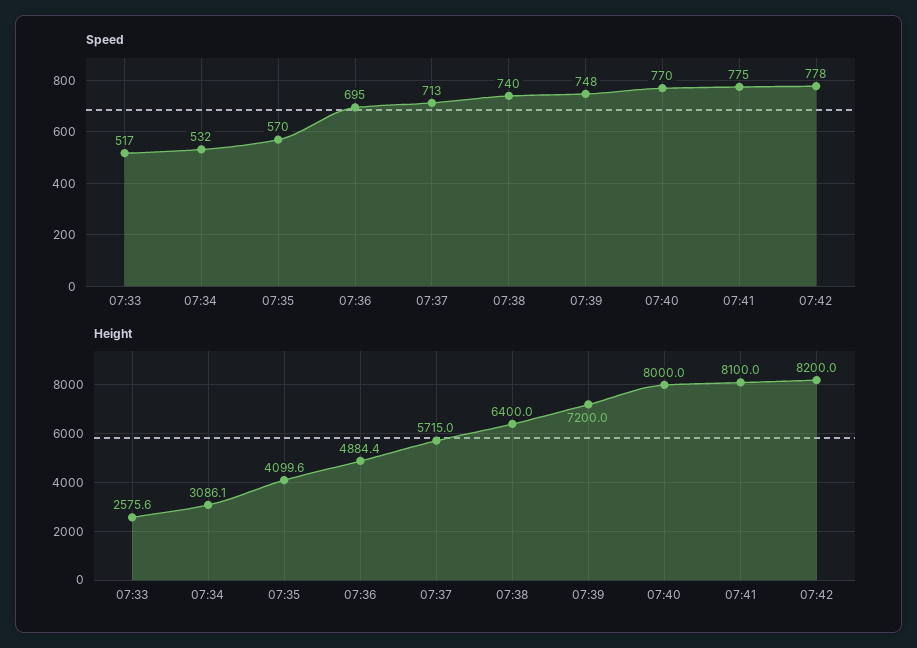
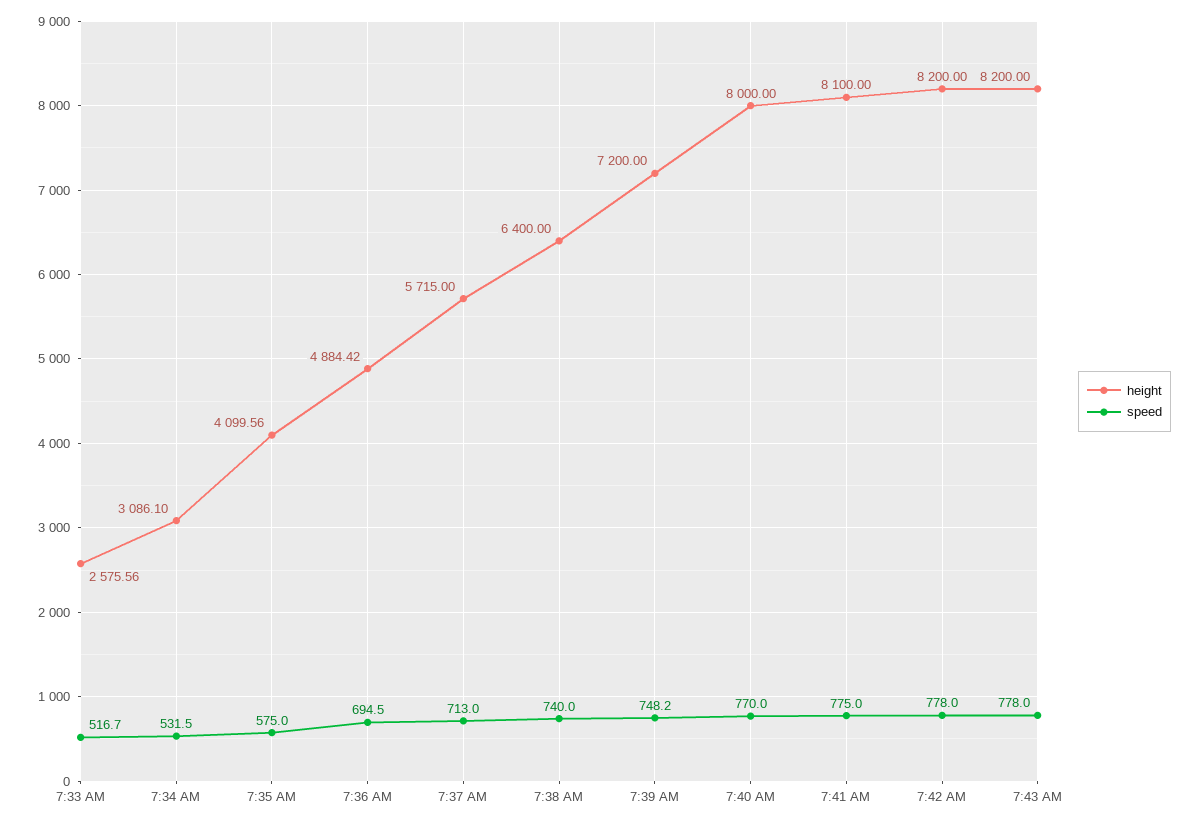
Speed, 07:35: 570 -> 575
Height, 7:43 AM: none -> 8200
Speed, 7:43 AM: none -> 778

